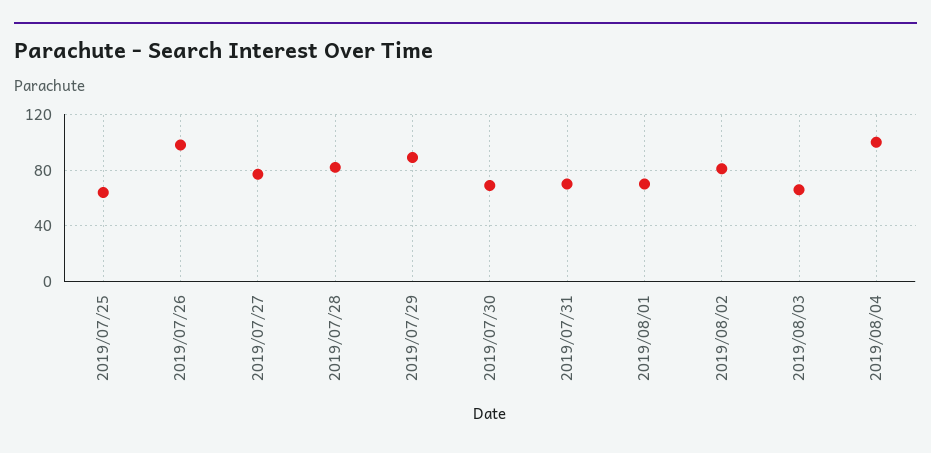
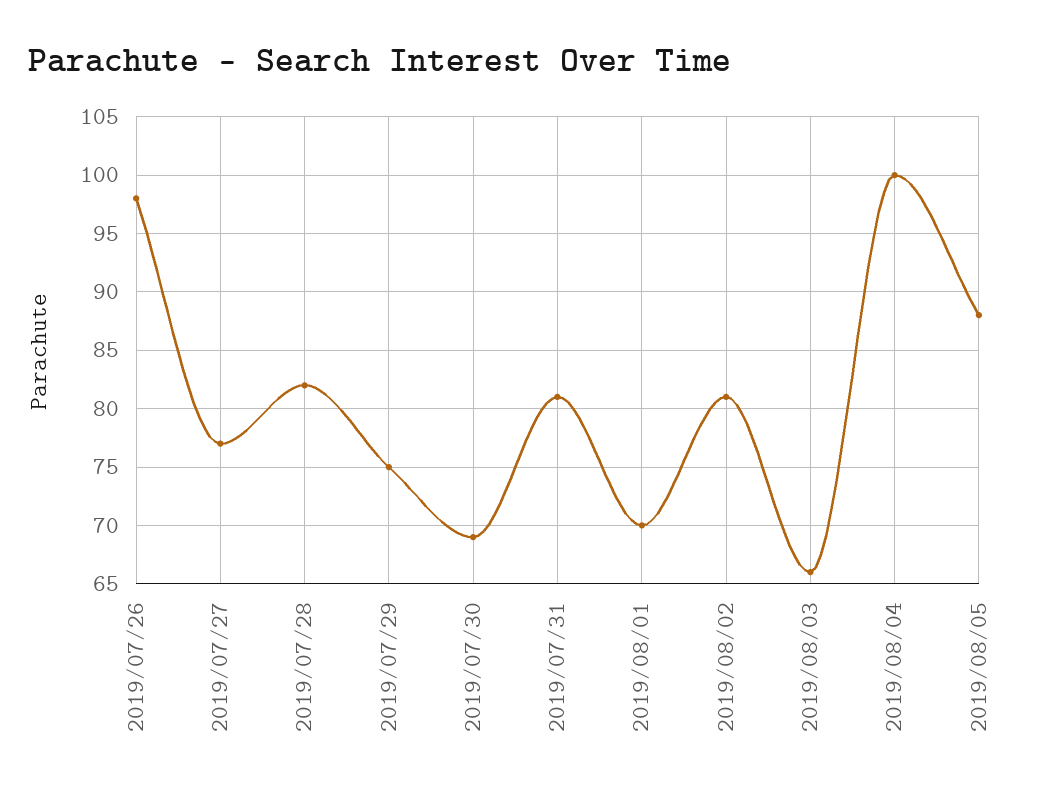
2019/07/25: 65 -> none
2019/07/29: 90 -> 75
2019/07/31: 70 -> 81
2019/08/05: none -> 88

